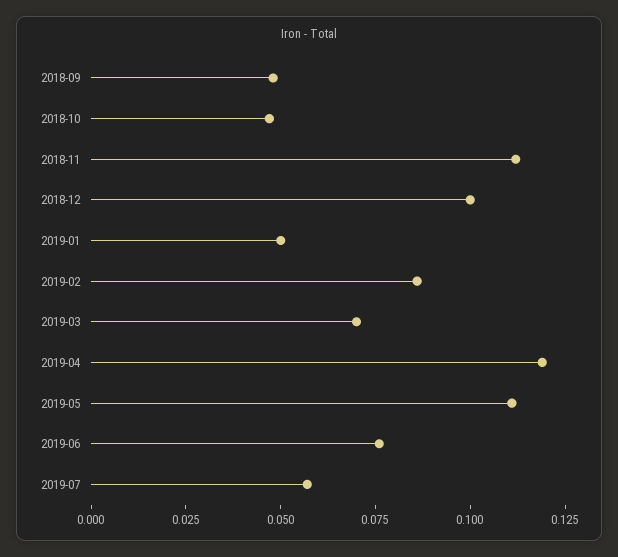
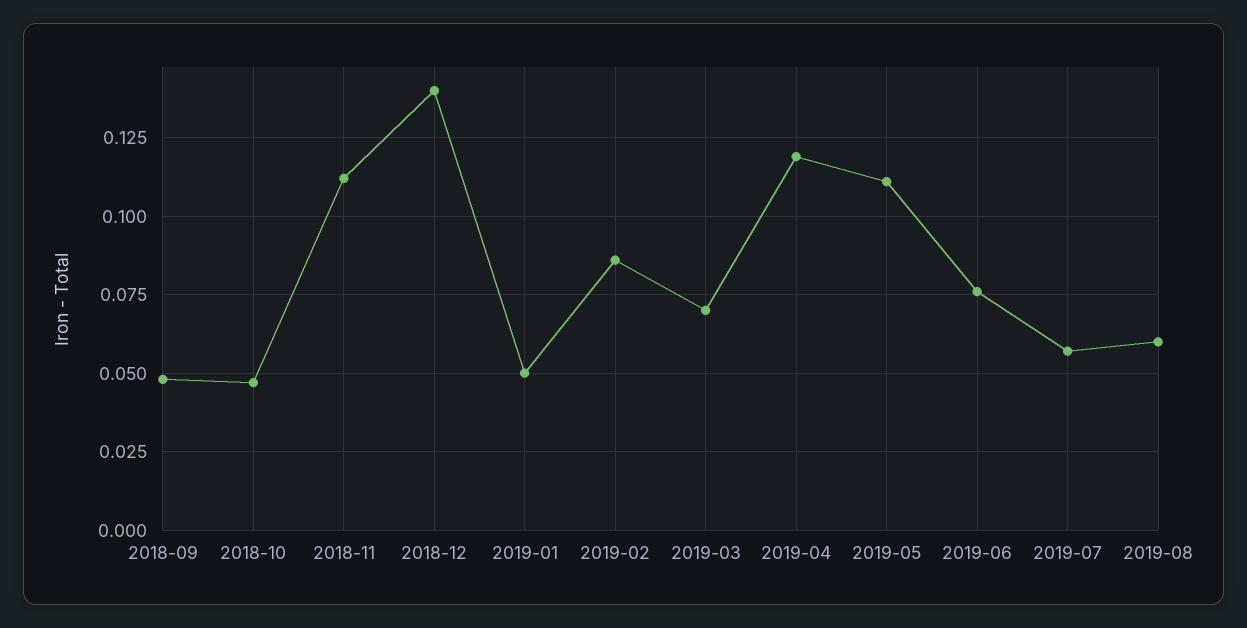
2018-12: 0.1 -> 0.14
2019-08: none -> 0.06

